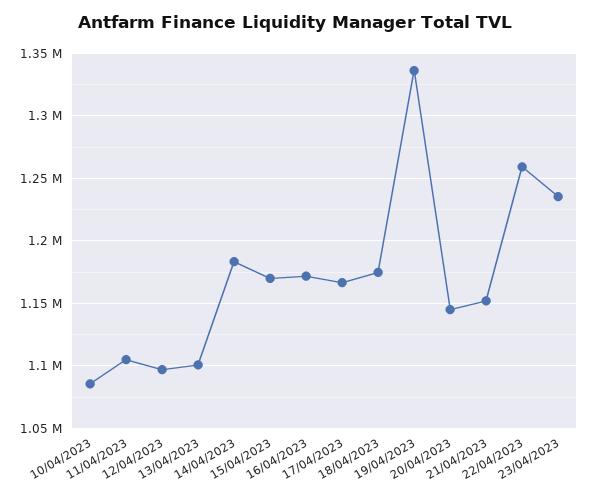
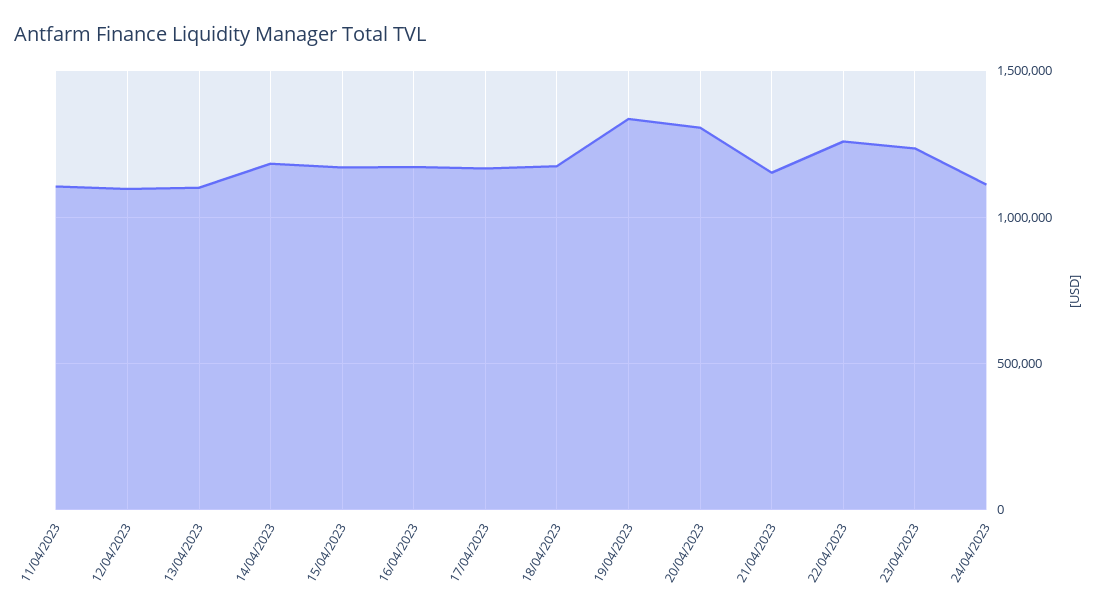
10/04/2023: 1085000 -> none
20/04/2023: 1145000 -> 1300000
24/04/2023: none -> 1100000

